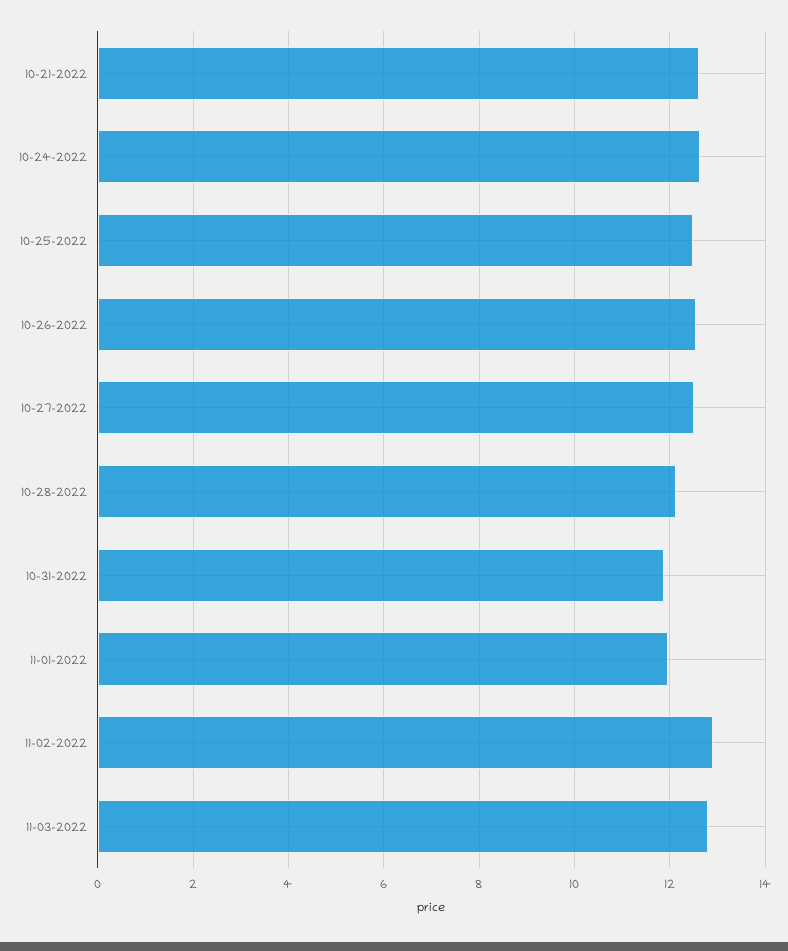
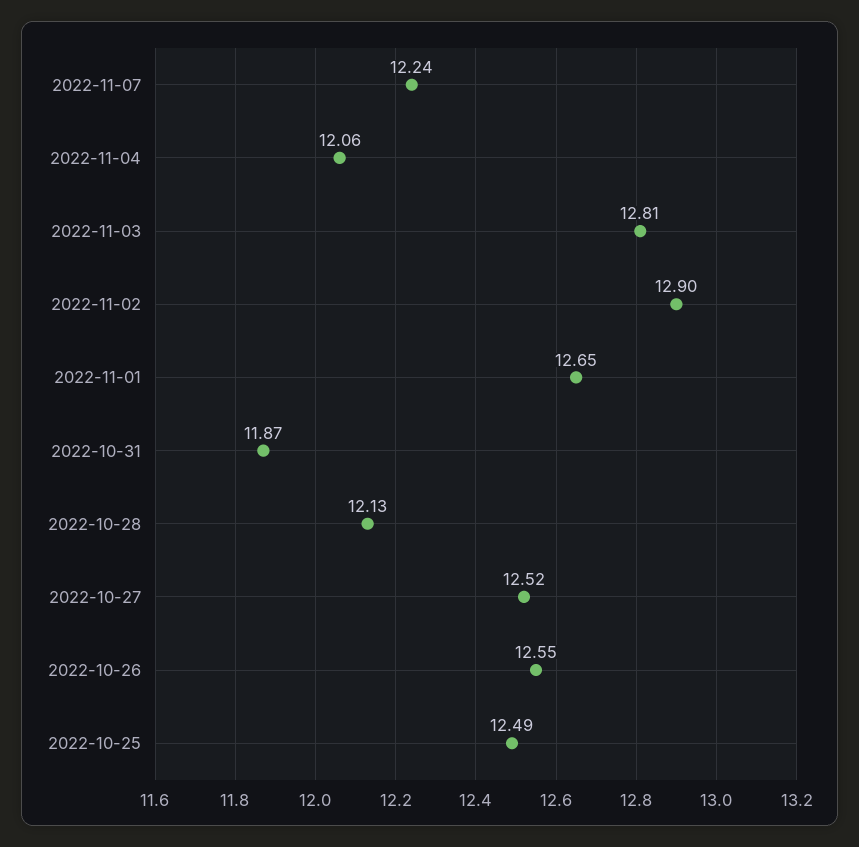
10-21-2022: 12.6 -> none
10-24-2022: 12.6 -> none
11-01-2022: 12 -> 12.65
2022-11-07: none -> 12.24
2022-11-04: none -> 12.06

